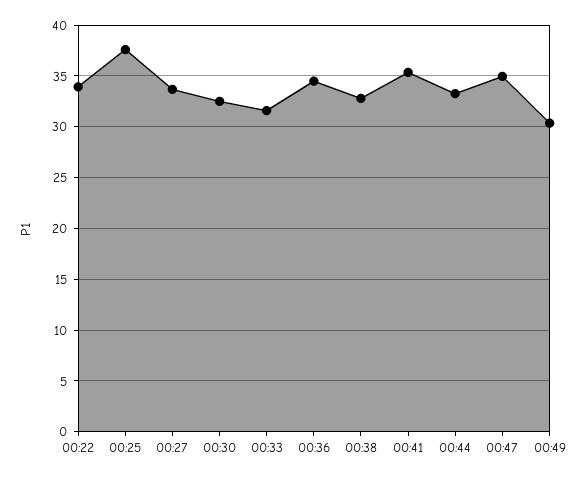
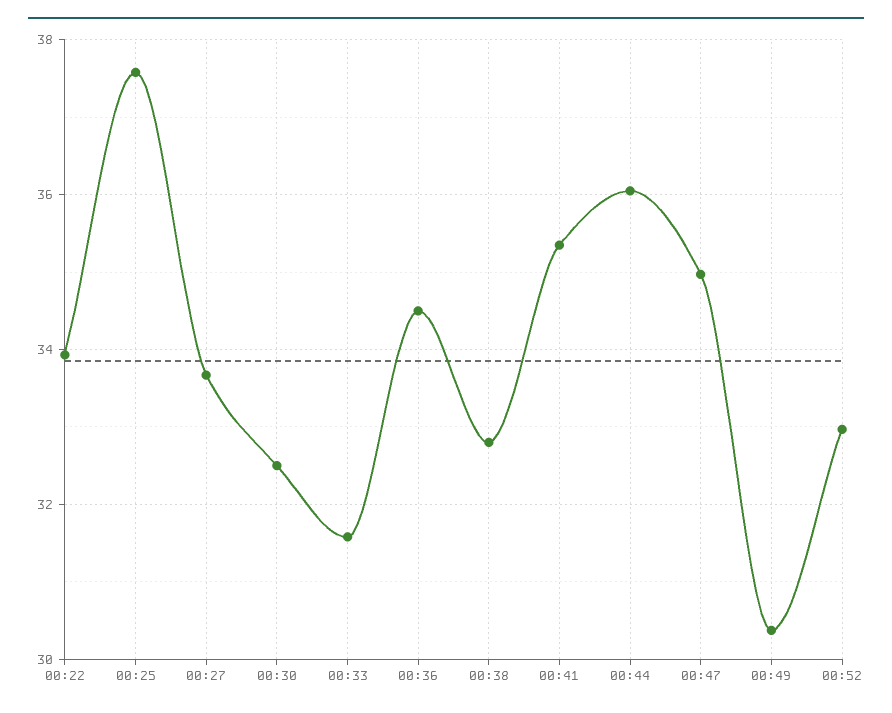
00:44: 33 -> 36
00:52: none -> 33

